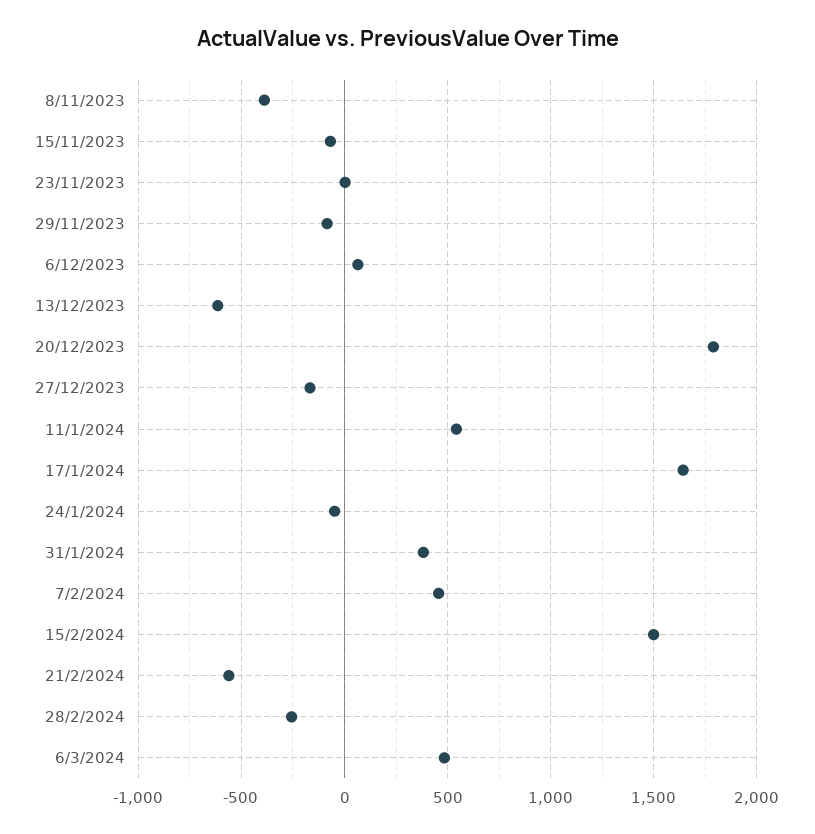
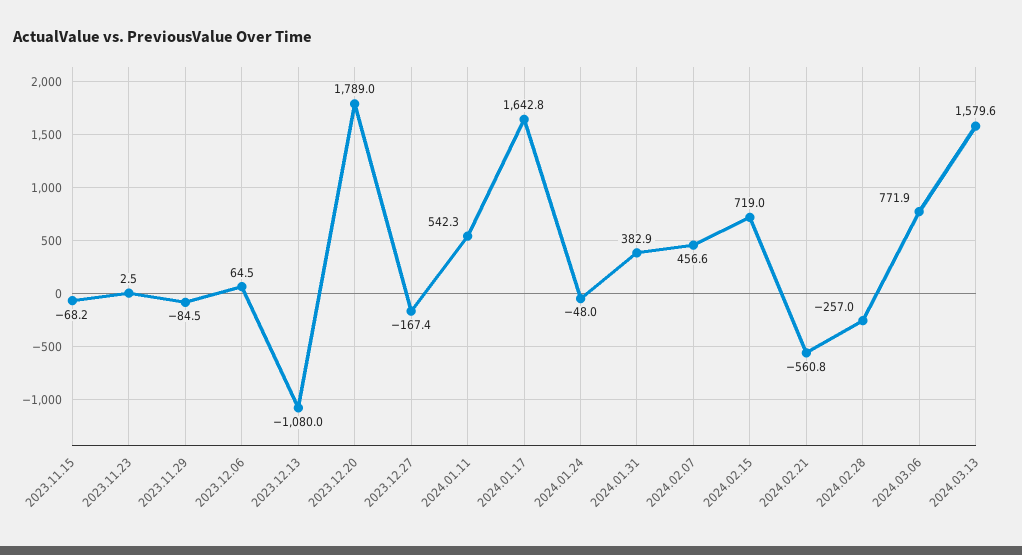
8/11/2023: -400 -> none
13/12/2023: -600 -> -1080
15/2/2024: 1500 -> 719
6/3/2024: 500 -> 771.9
2024.03.13: none -> 1579.6

